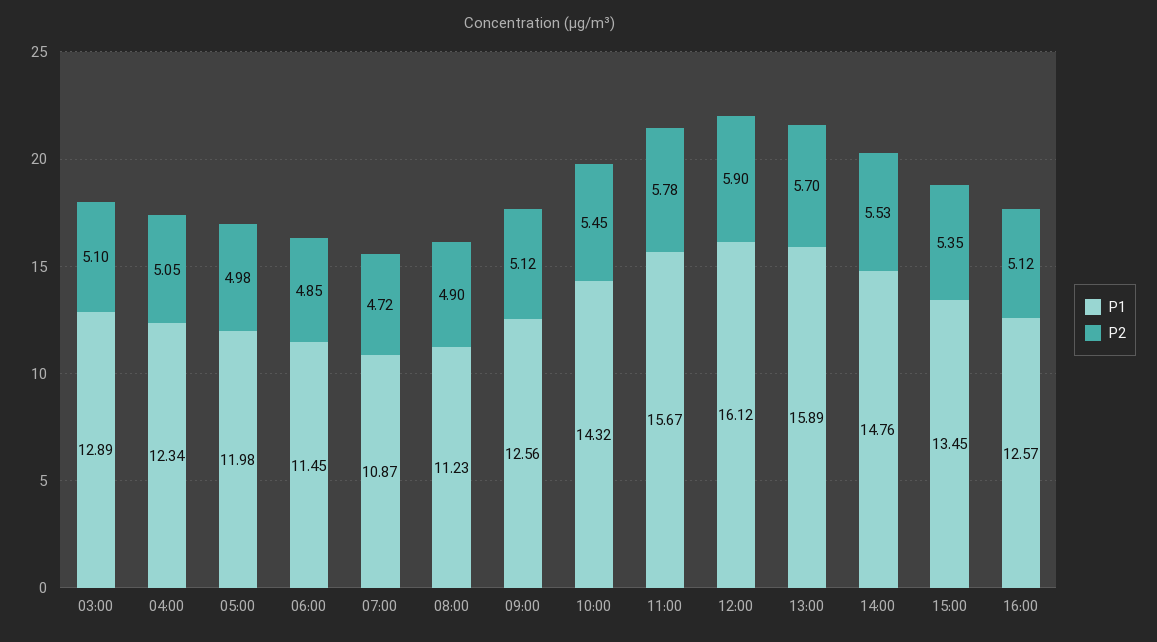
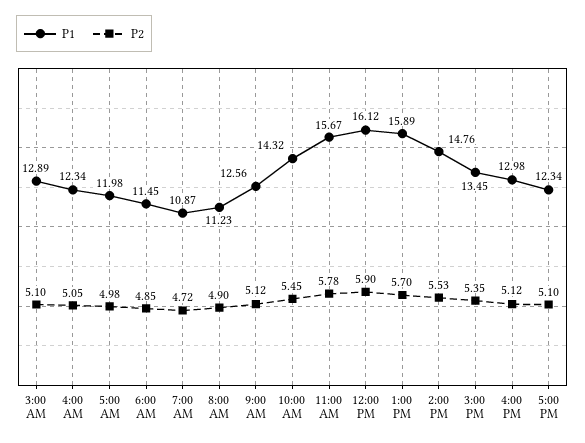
P1, 16:00: 12.57 -> 12.98
P1, 5:00 PM: none -> 12.34
P2, 5:00 PM: none -> 5.1

